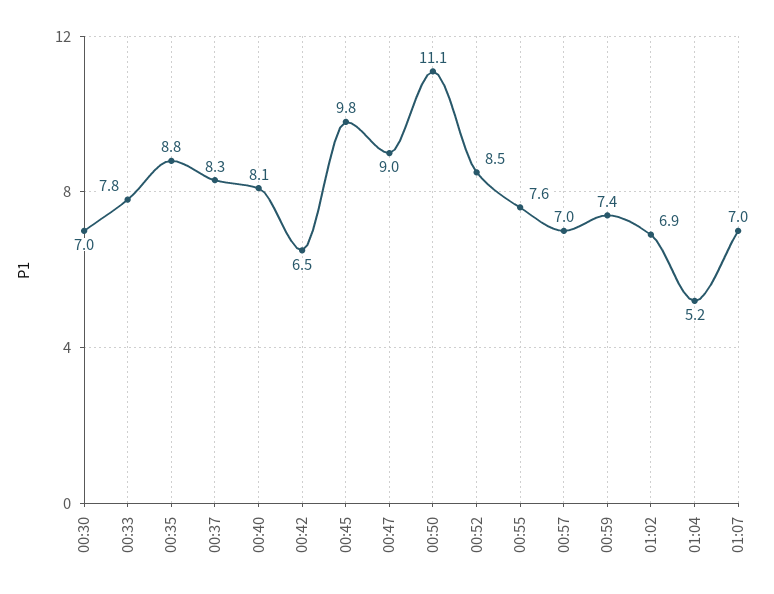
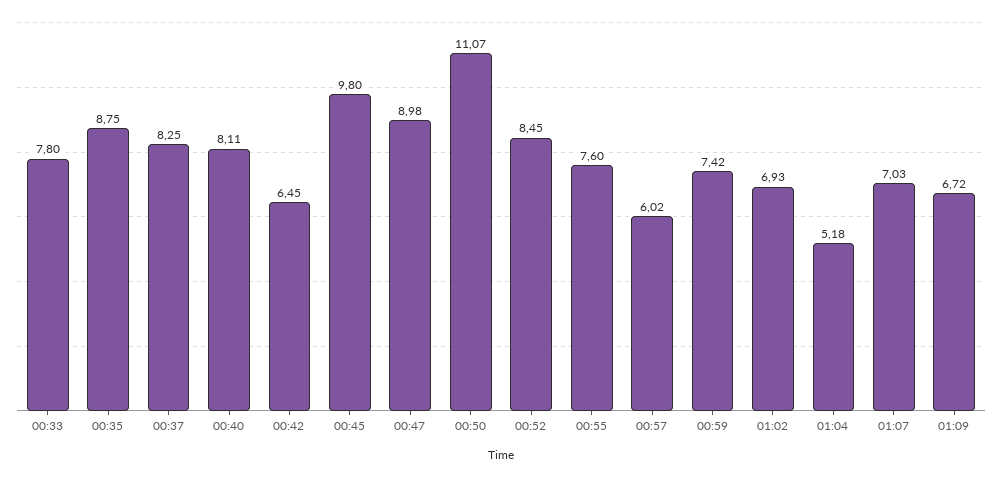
00:30: 7 -> none
00:57: 7 -> 6.02
01:09: none -> 6.72

